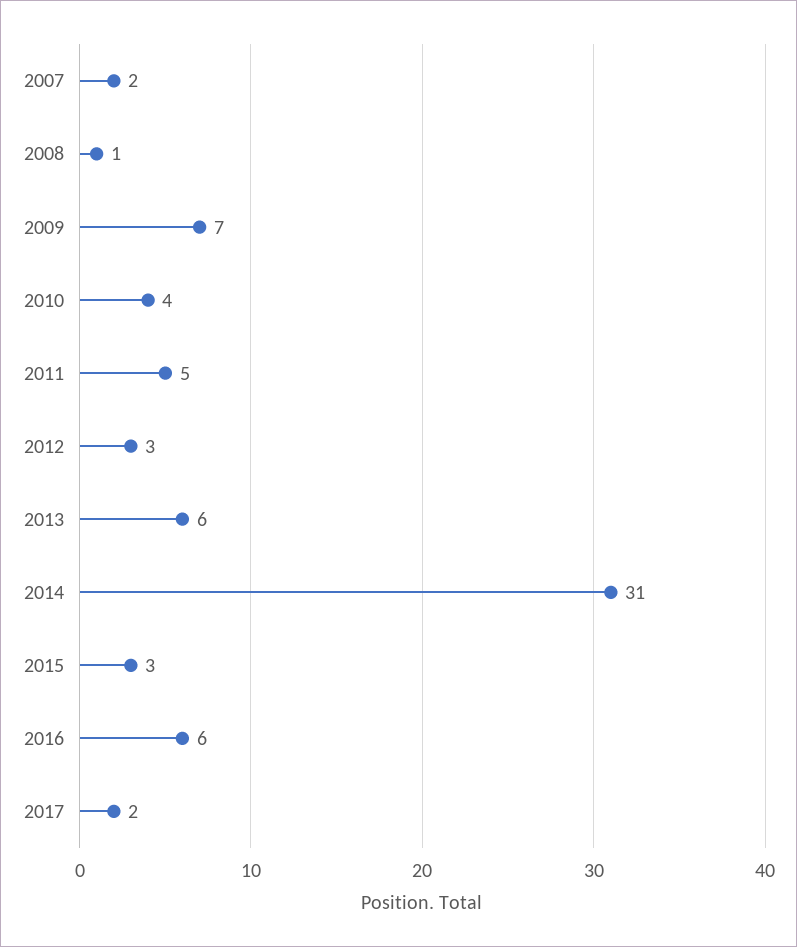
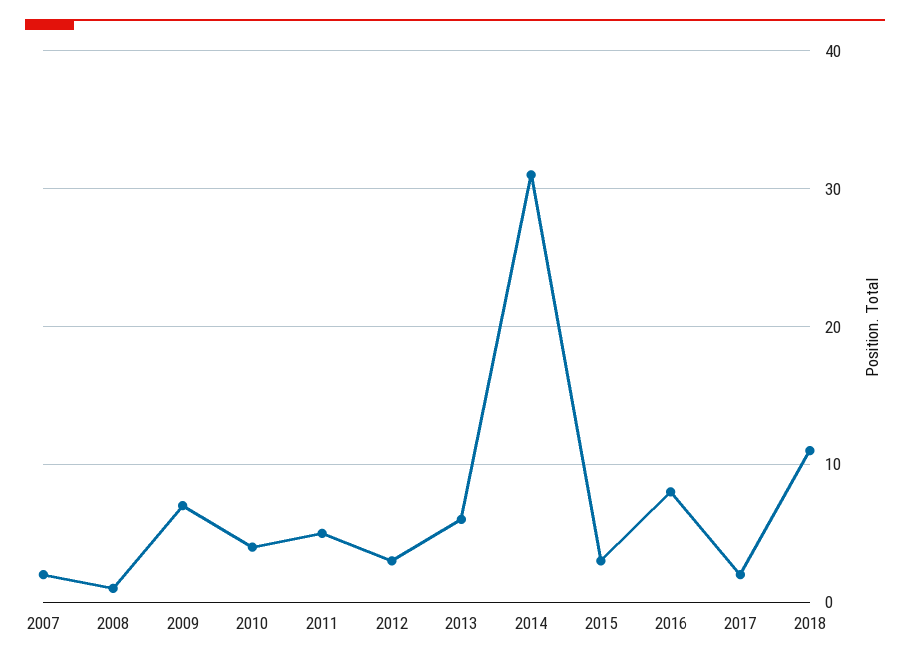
2016: 6 -> 8
2018: none -> 11

